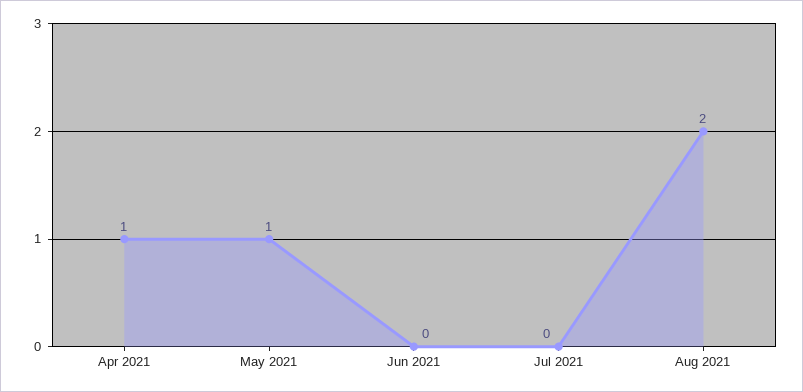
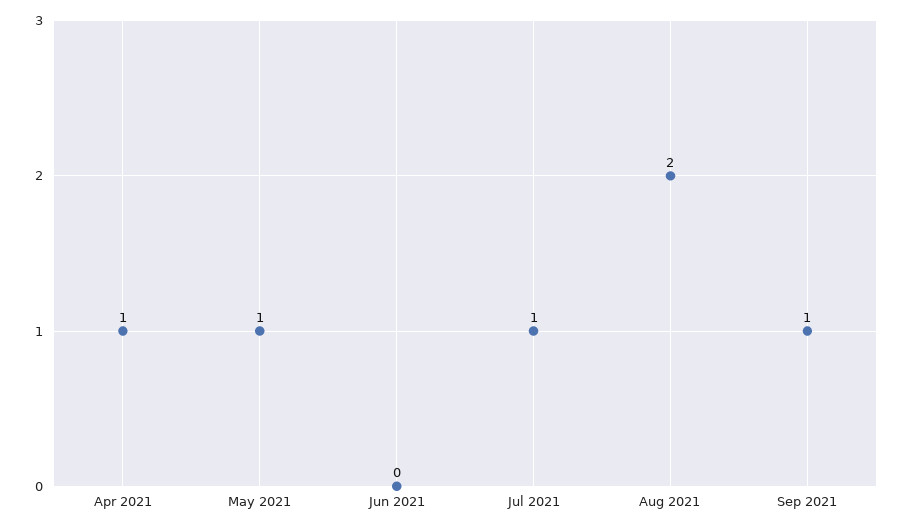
Jul 2021: 0 -> 1
Sep 2021: none -> 1

